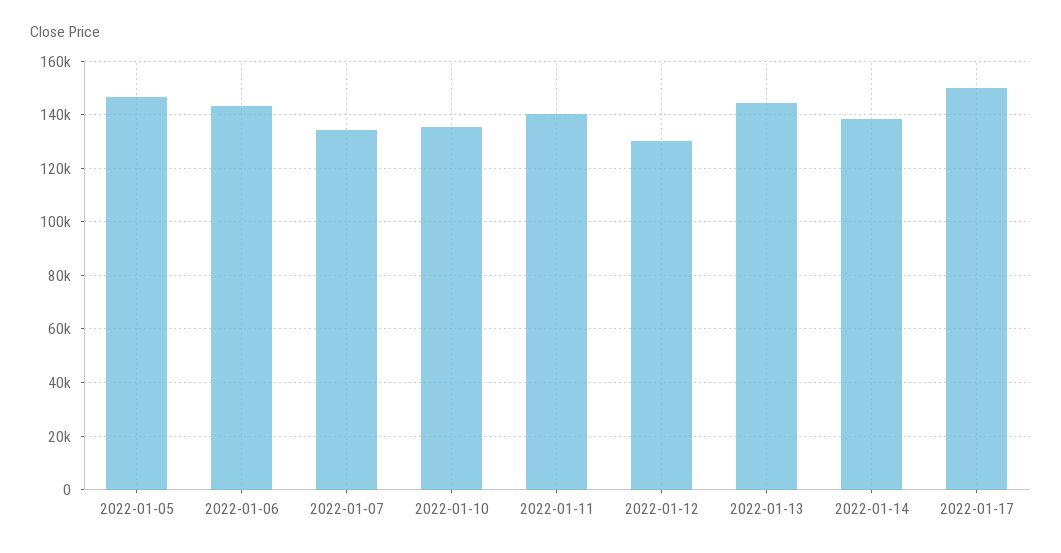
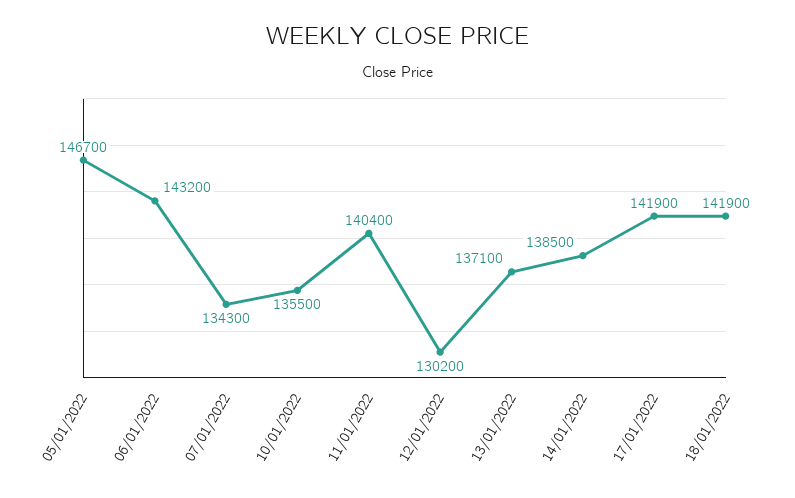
2022-01-13: 145000 -> 137100
2022-01-17: 150000 -> 141900
18/01/2022: none -> 141900

